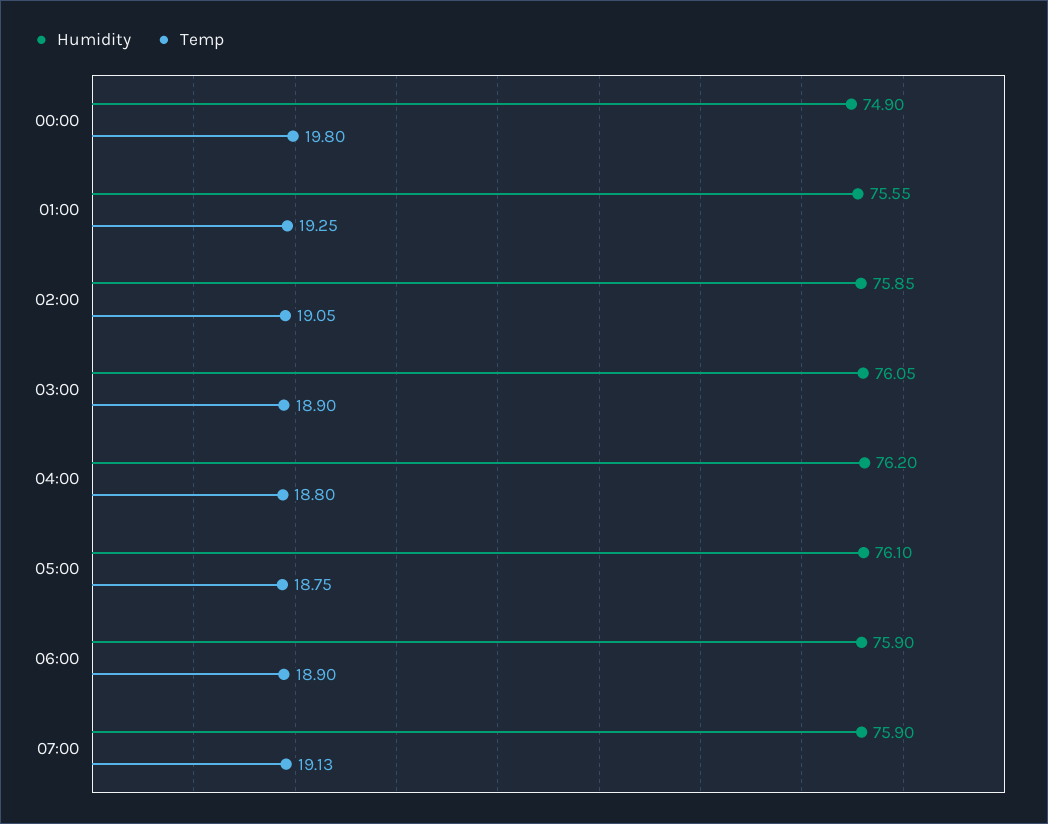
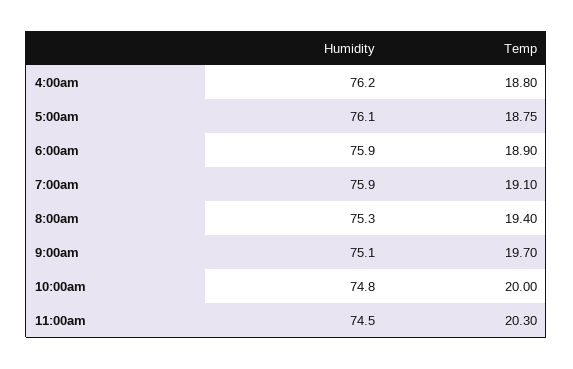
Humidity, 00:00: 74.9 -> none
Temp, 00:00: 19.8 -> none
Humidity, 01:00: 75.55 -> none
Temp, 01:00: 19.25 -> none
Humidity, 02:00: 75.85 -> none
Temp, 02:00: 19.05 -> none
Humidity, 03:00: 76.05 -> none
Temp, 03:00: 18.9 -> none
Temp, 07:00: 19.13 -> 19.1
Humidity, 8:00am: none -> 75.3
Temp, 8:00am: none -> 19.4
Humidity, 9:00am: none -> 75.1
Temp, 9:00am: none -> 19.7
Humidity, 10:00am: none -> 74.8
Temp, 10:00am: none -> 20
Humidity, 11:00am: none -> 74.5
Temp, 11:00am: none -> 20.3

